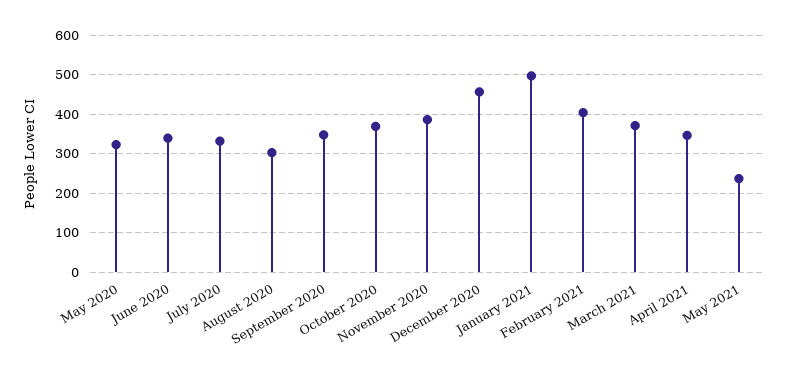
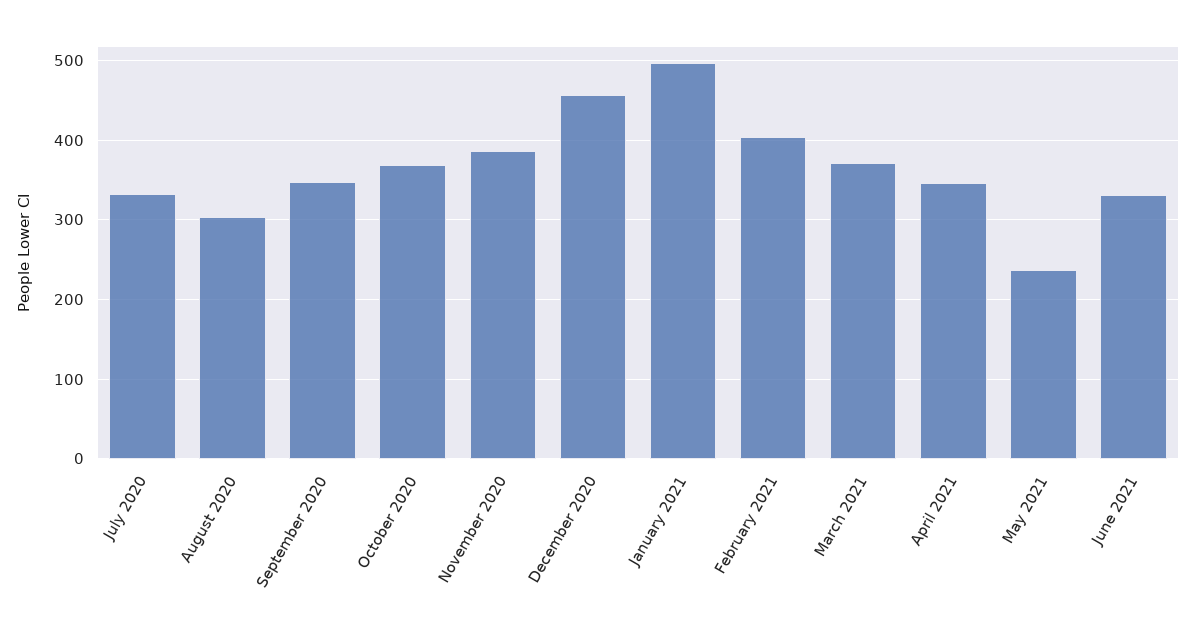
May 2020: 320 -> none
June 2020: 340 -> none
June 2021: none -> 330

